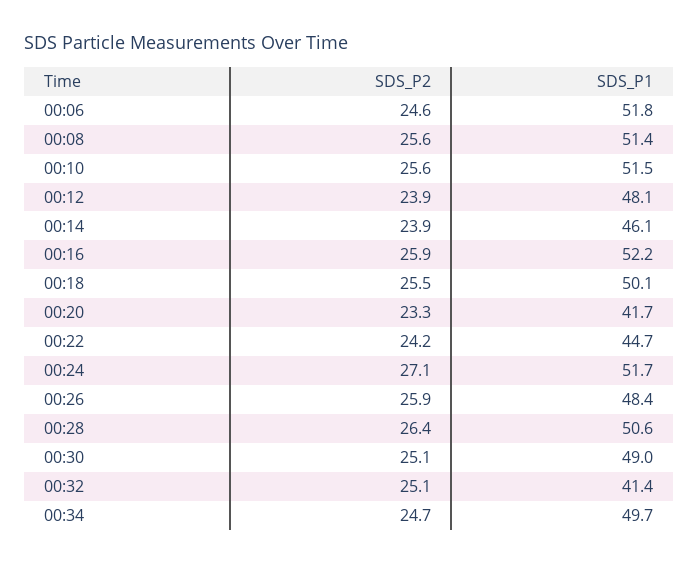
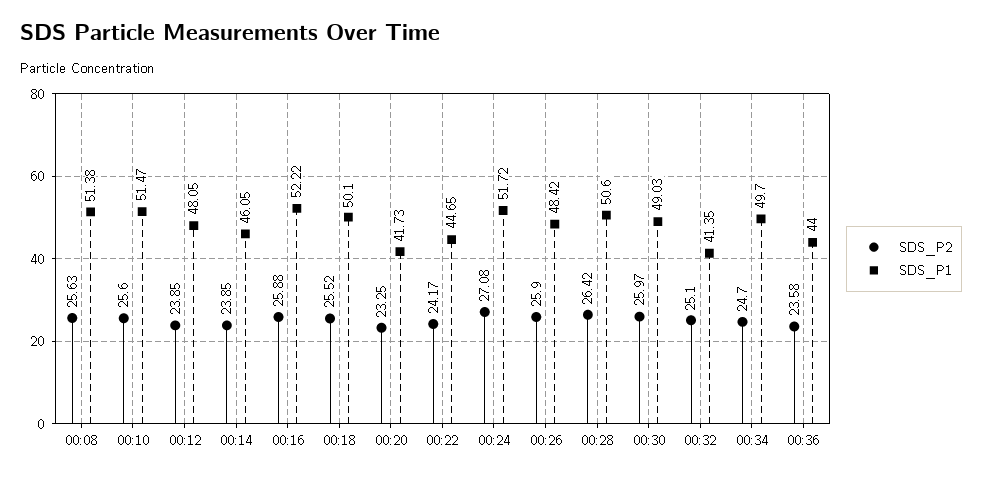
SDS_P2, 00:06: 24.6 -> none
SDS_P1, 00:06: 51.8 -> none
SDS_P2, 00:30: 25.1 -> 25.97
SDS_P2, 00:36: none -> 23.58
SDS_P1, 00:36: none -> 44

